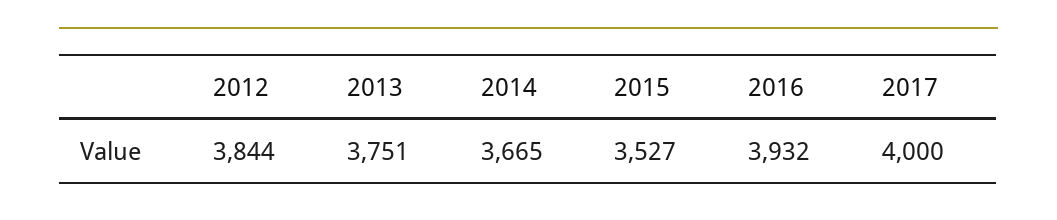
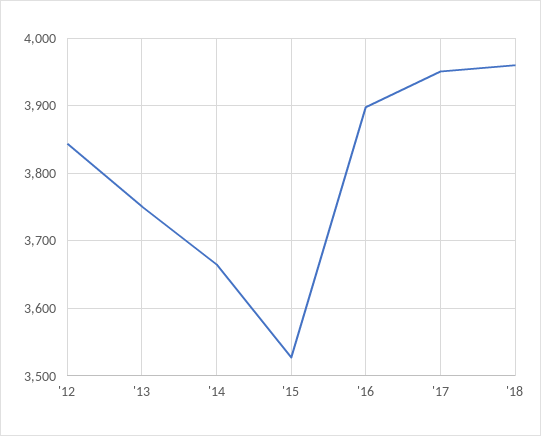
2016: 3932 -> 3900
2017: 4000 -> 3950
'18: none -> 3960

